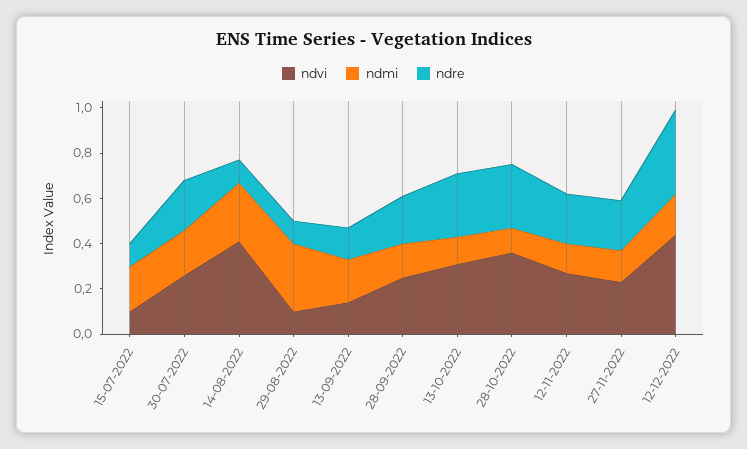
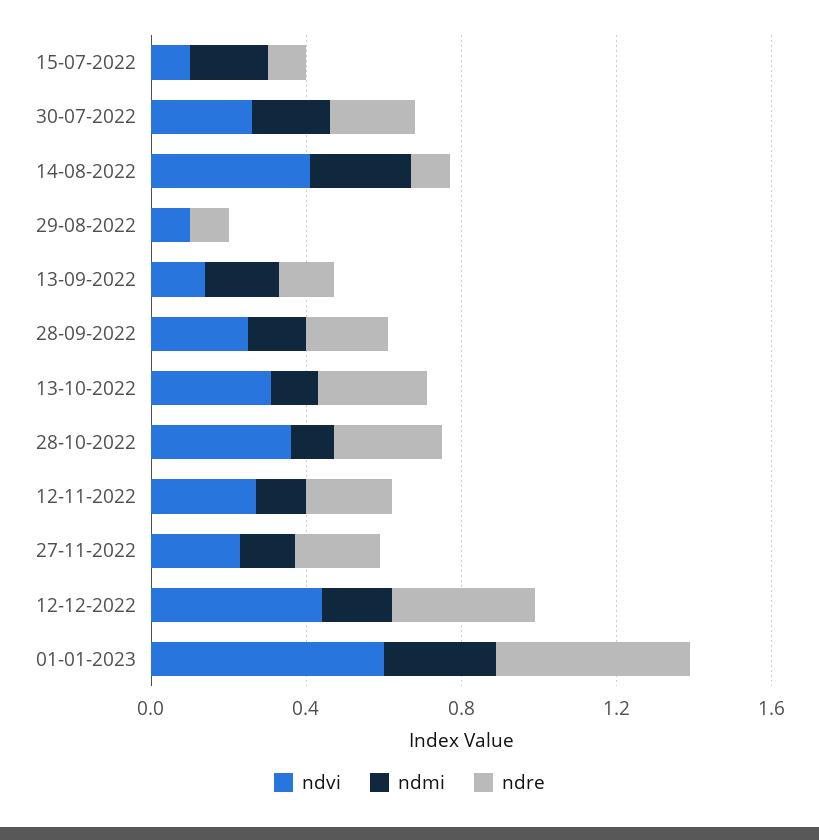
ndmi, 29-08-2022: 0.3 -> 0
ndvi, 01-01-2023: none -> 0.6
ndmi, 01-01-2023: none -> 0.3
ndre, 01-01-2023: none -> 0.5

